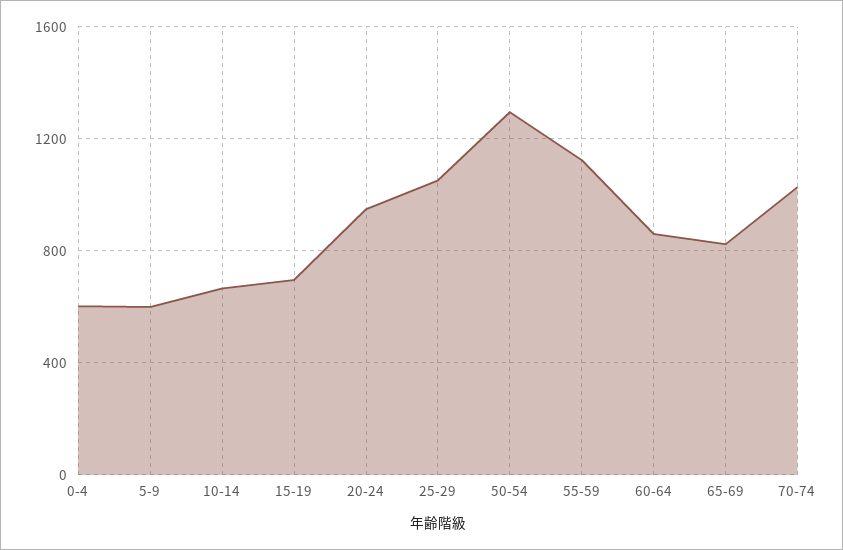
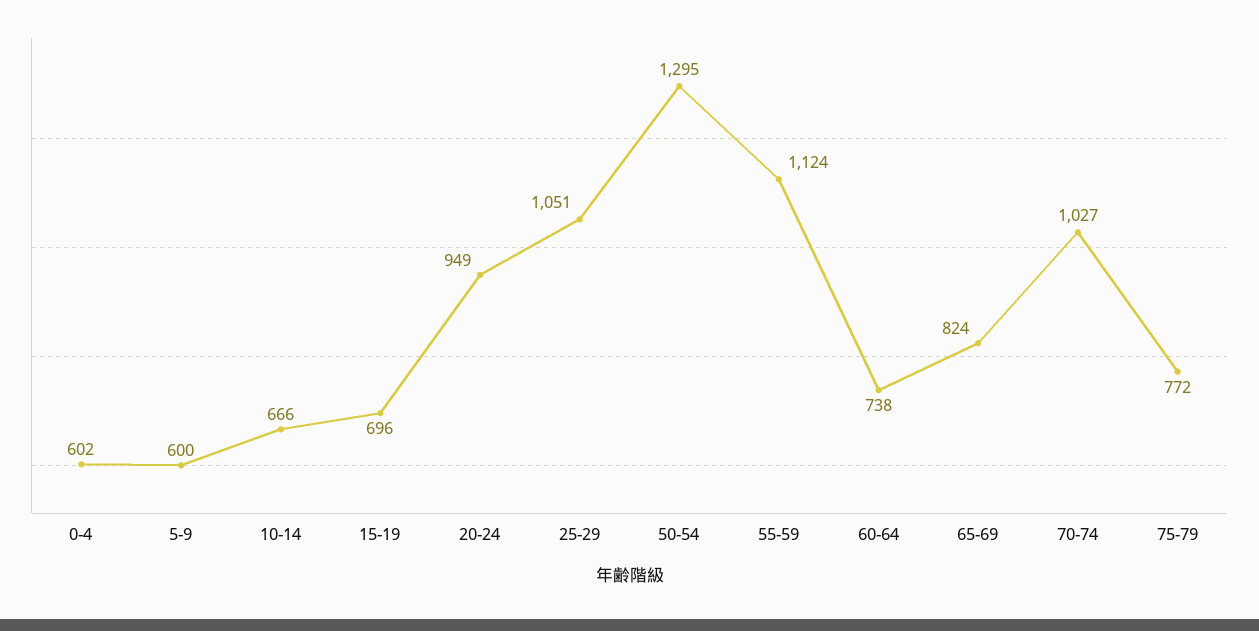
60-64: 850 -> 738
75-79: none -> 772

